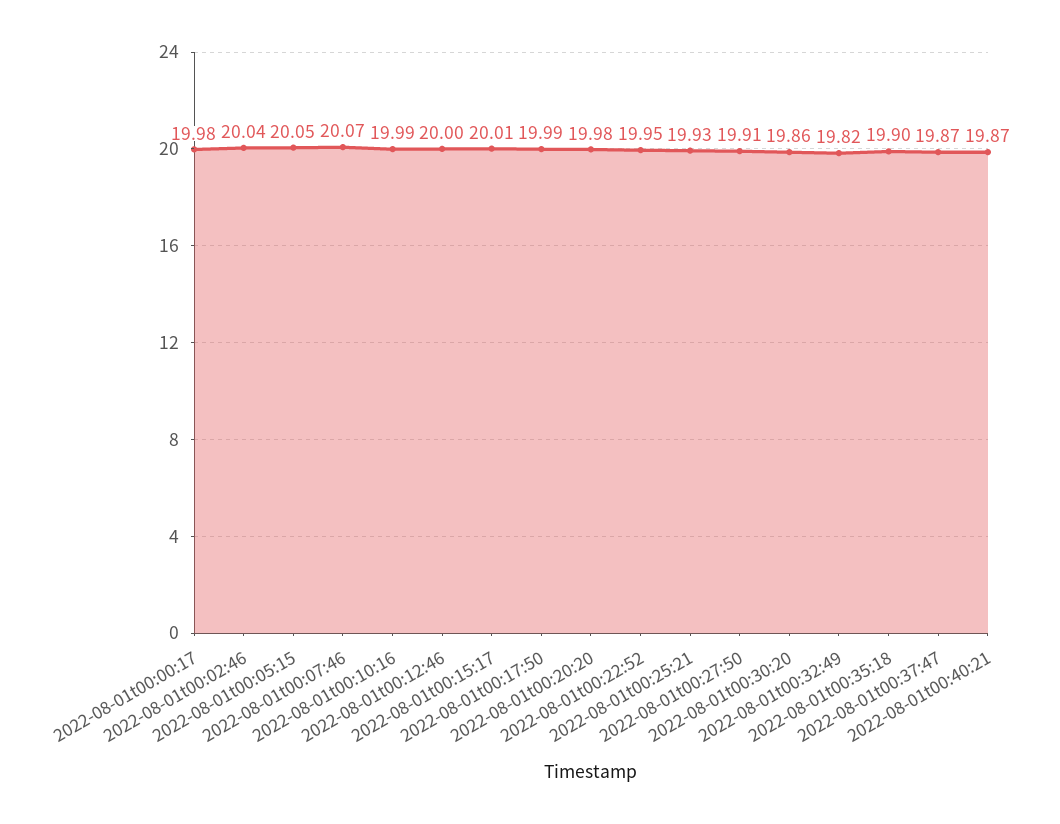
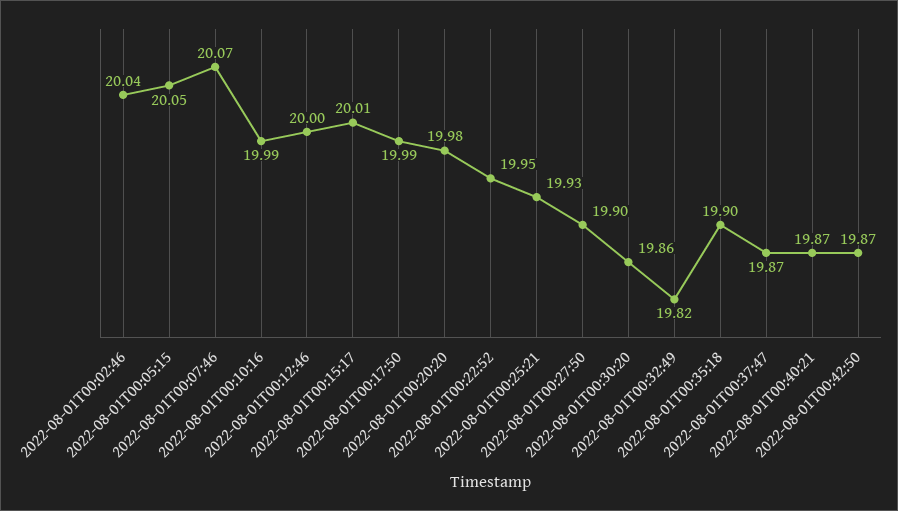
2022-08-01t00:00:17: 19.98 -> none
2022-08-01t00:27:50: 19.91 -> 19.9
2022-08-01T00:42:50: none -> 19.87

